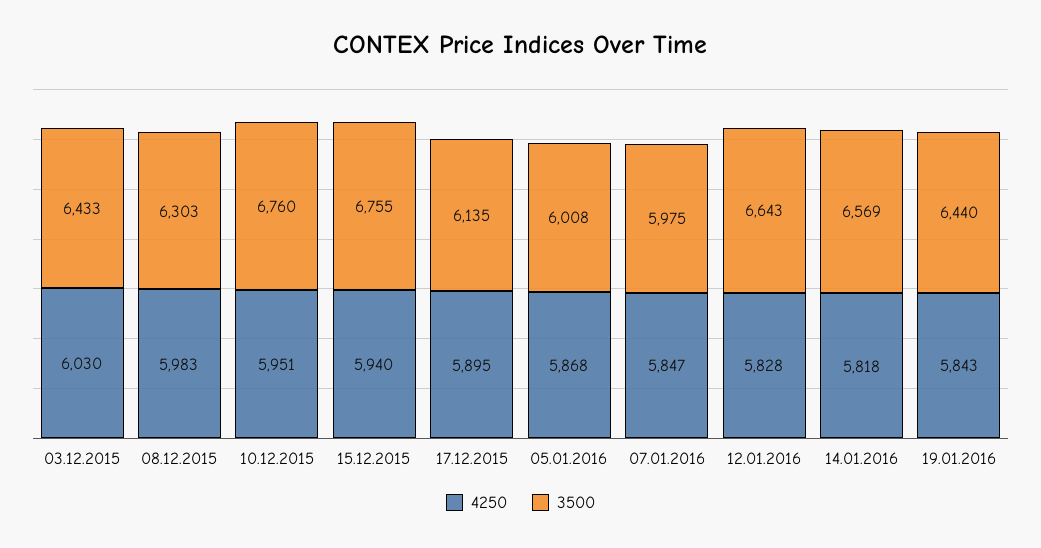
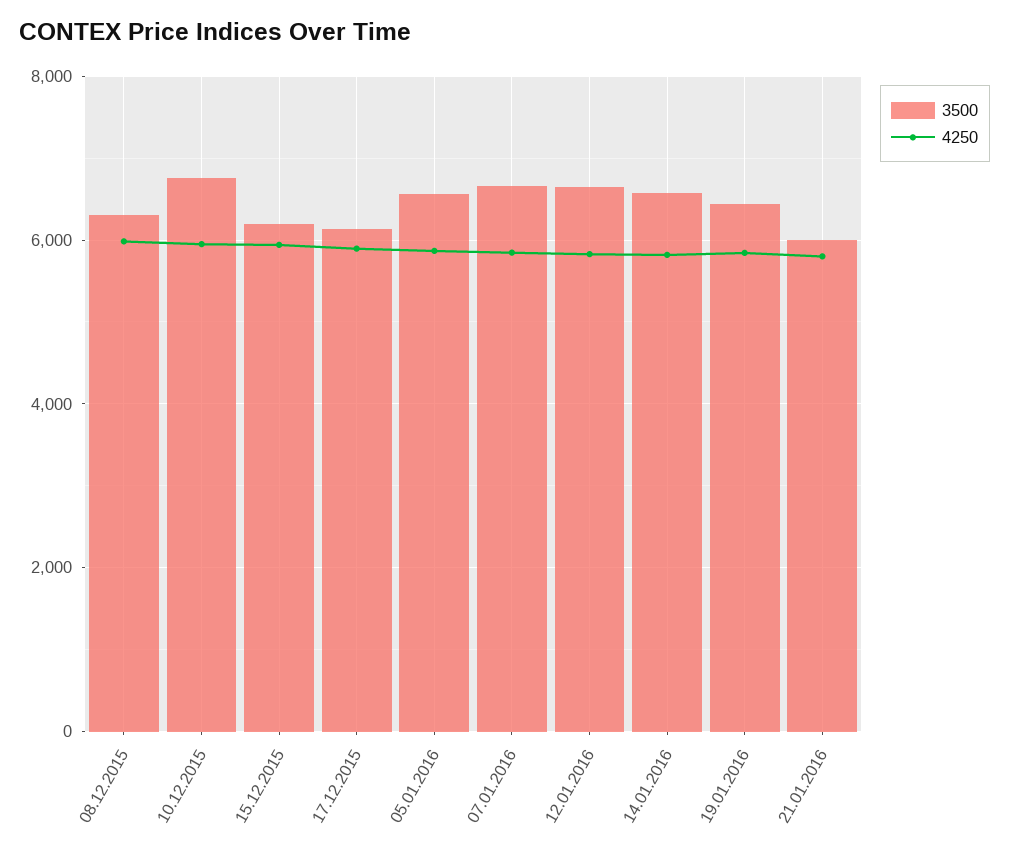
4250, 03.12.2015: 6030 -> none
3500, 03.12.2015: 6433 -> none
3500, 15.12.2015: 6755 -> 6200
3500, 05.01.2016: 6008 -> 6600
3500, 07.01.2016: 5975 -> 6600
3500, 21.01.2016: none -> 6000
4250, 21.01.2016: none -> 5800

